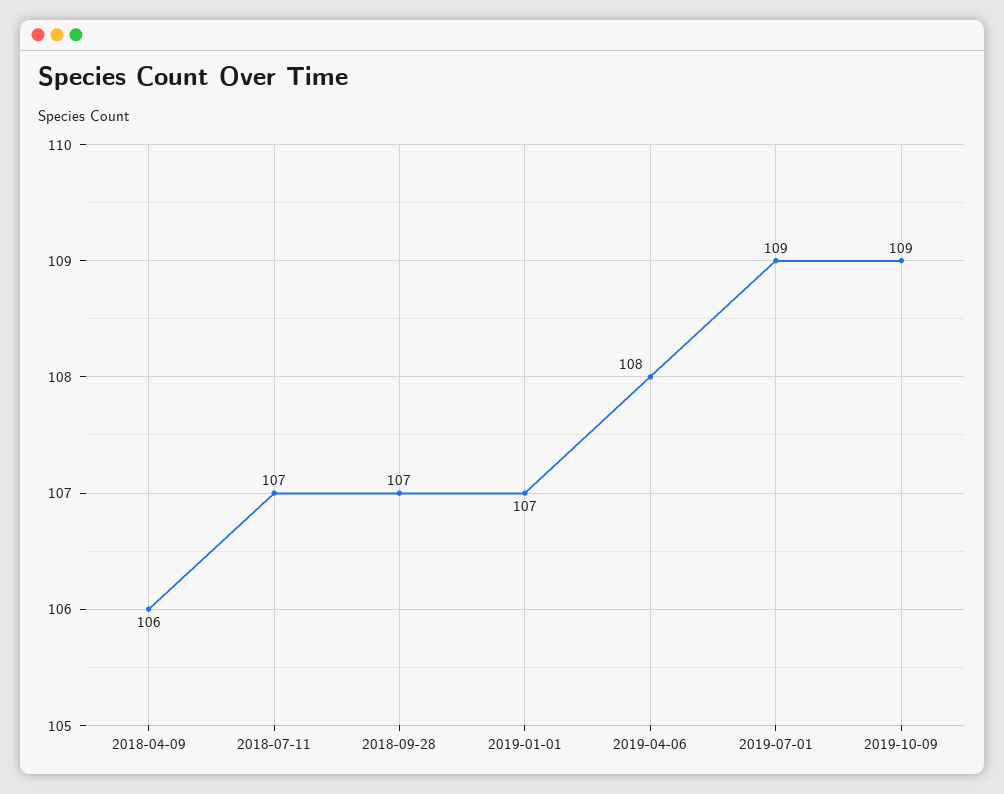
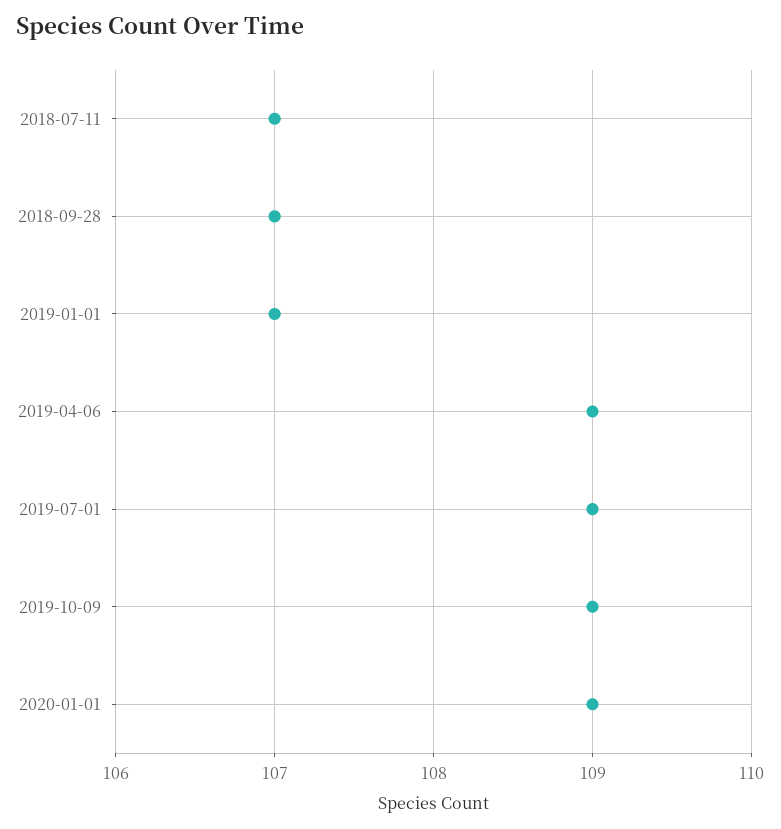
2018-04-09: 106 -> none
2019-04-06: 108 -> 109
2020-01-01: none -> 109

